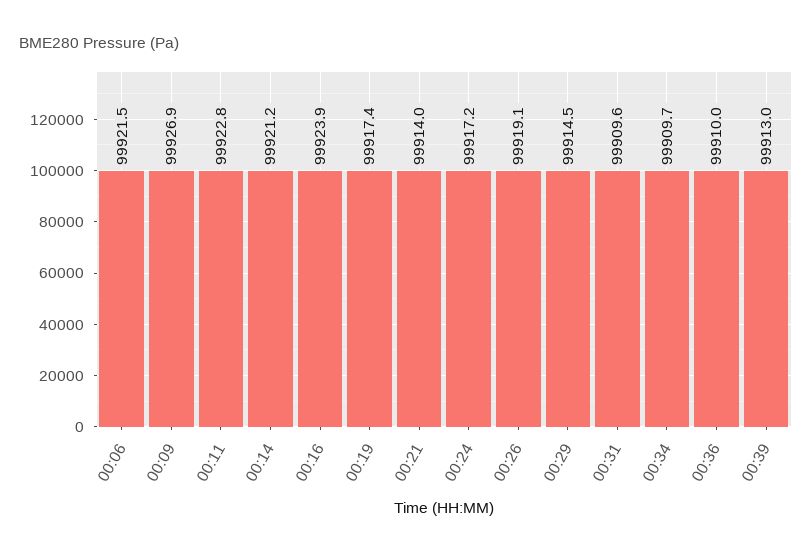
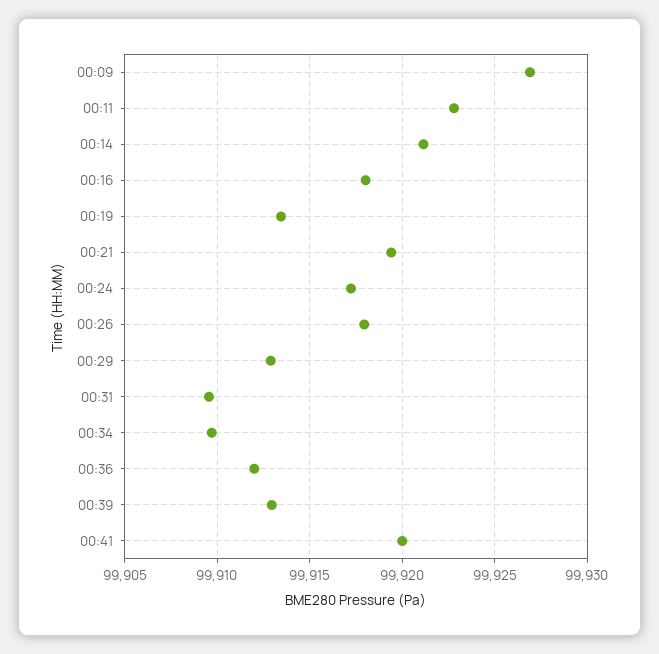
00:06: 99921.5 -> none
00:16: 99923.9 -> 99918
00:19: 99917.4 -> 99913.5
00:21: 99914 -> 99919.5
00:26: 99919.1 -> 99918
00:29: 99914.5 -> 99913
00:36: 99910 -> 99912
00:41: none -> 99920

